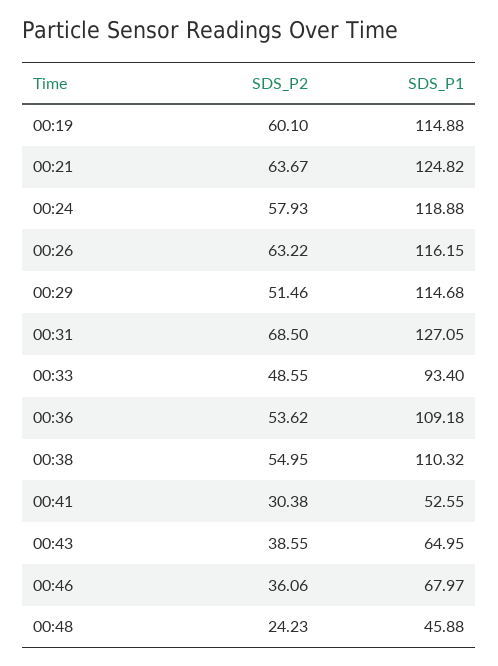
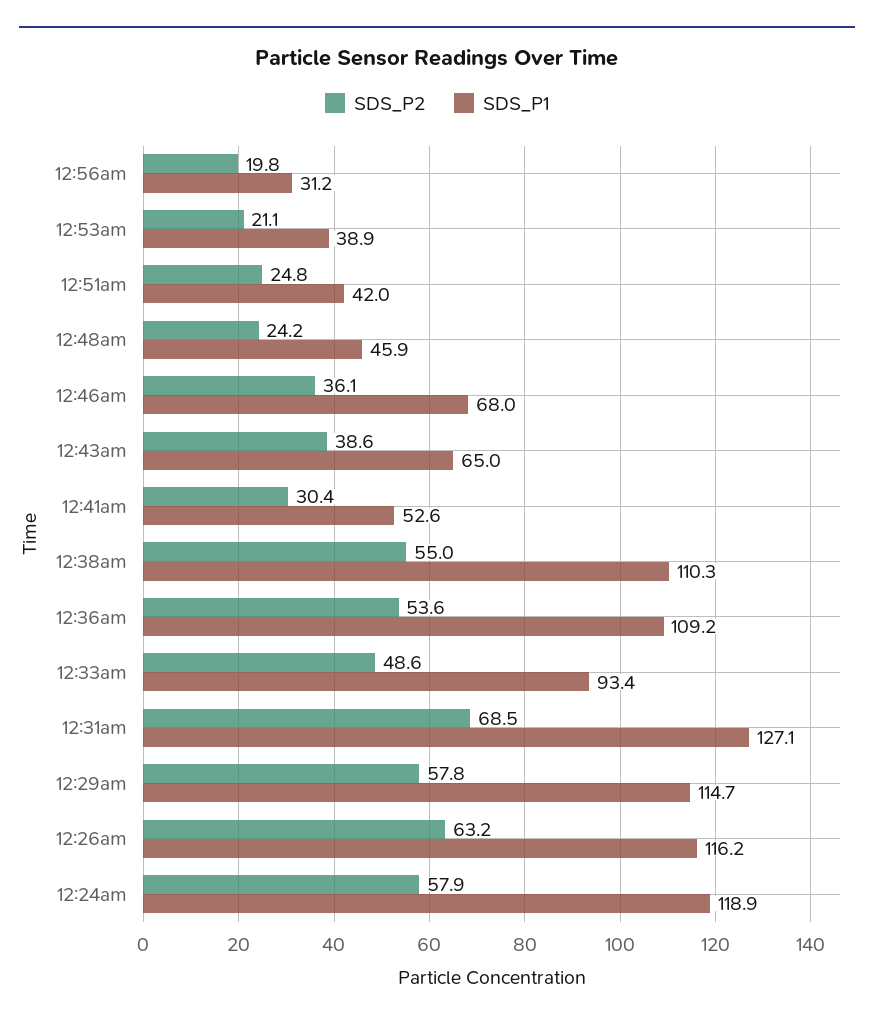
SDS_P2, 00:19: 60.1 -> none
SDS_P1, 00:19: 114.88 -> none
SDS_P2, 00:21: 63.67 -> none
SDS_P1, 00:21: 124.82 -> none
SDS_P2, 00:29: 51.46 -> 57.8
SDS_P2, 12:56am: none -> 19.8
SDS_P1, 12:56am: none -> 31.2
SDS_P2, 12:53am: none -> 21.1
SDS_P1, 12:53am: none -> 38.9
SDS_P2, 12:51am: none -> 24.8
SDS_P1, 12:51am: none -> 42

